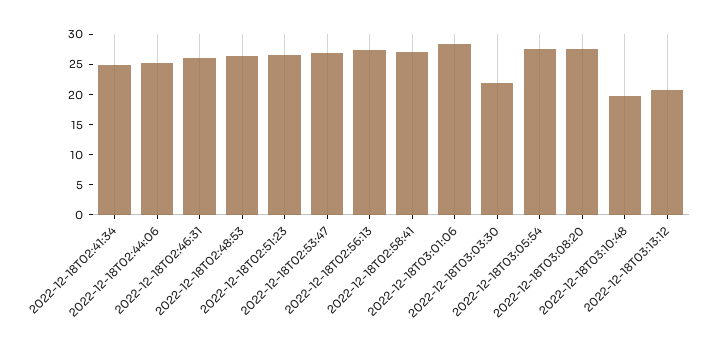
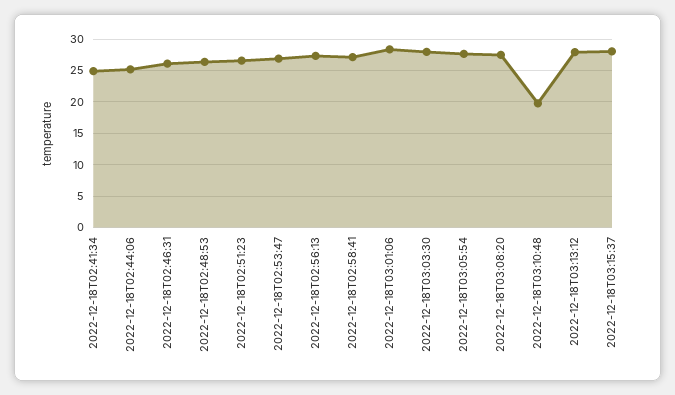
2022-12-18T03:03:30: 22.5 -> 28
2022-12-18T03:13:12: 20 -> 28
2022-12-18T03:15:37: none -> 28

